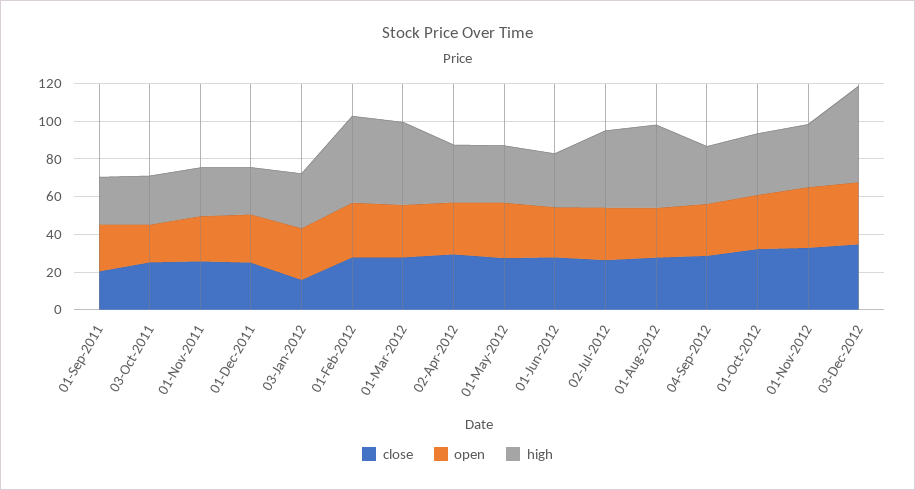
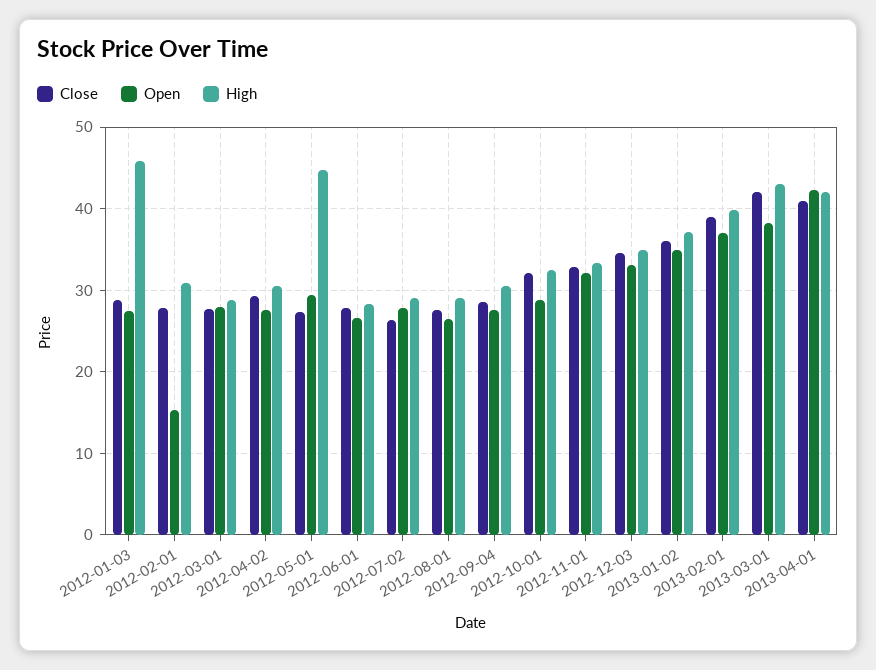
close, 01-Sep-2011: 20 -> none
open, 01-Sep-2011: 25 -> none
high, 01-Sep-2011: 25 -> none
close, 03-Oct-2011: 25 -> none
open, 03-Oct-2011: 20 -> none
high, 03-Oct-2011: 25 -> none
close, 01-Nov-2011: 25 -> none
open, 01-Nov-2011: 25 -> none
high, 01-Nov-2011: 25 -> none
close, 01-Dec-2011: 25 -> none
open, 01-Dec-2011: 25 -> none
high, 01-Dec-2011: 25 -> none
close, 03-Jan-2012: 15 -> 29
high, 03-Jan-2012: 30 -> 46
open, 01-Feb-2012: 30 -> 15
high, 01-Feb-2012: 45 -> 31
high, 01-Mar-2012: 45 -> 29
high, 01-May-2012: 30 -> 45
high, 02-Jul-2012: 40 -> 29
high, 01-Aug-2012: 45 -> 29
high, 03-Dec-2012: 50 -> 35
close, 2013-01-02: none -> 36
open, 2013-01-02: none -> 35
high, 2013-01-02: none -> 37
close, 2013-02-01: none -> 39
open, 2013-02-01: none -> 37
high, 2013-02-01: none -> 40
close, 2013-03-01: none -> 42
open, 2013-03-01: none -> 38
high, 2013-03-01: none -> 43
close, 2013-04-01: none -> 41
open, 2013-04-01: none -> 42
high, 2013-04-01: none -> 42

